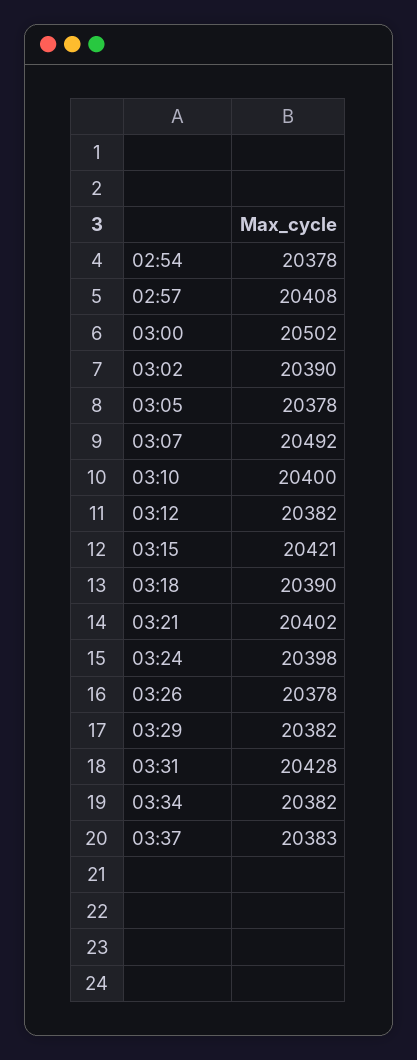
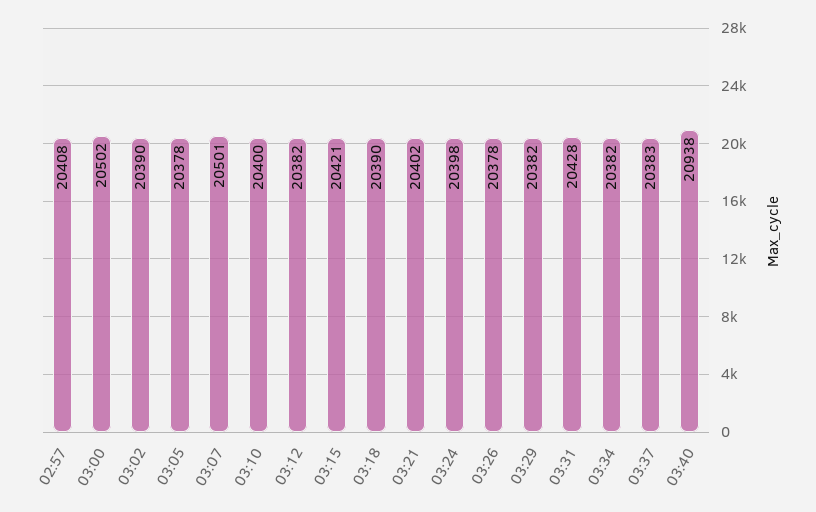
02:54: 20378 -> none
03:07: 20492 -> 20501
03:40: none -> 20938

